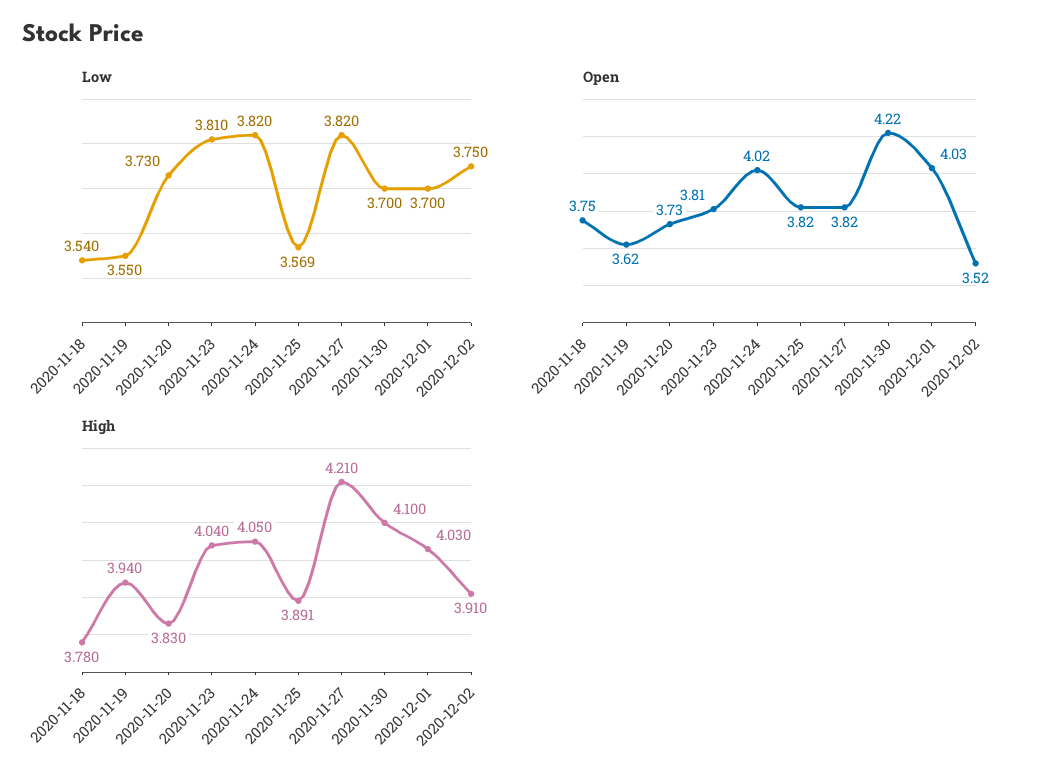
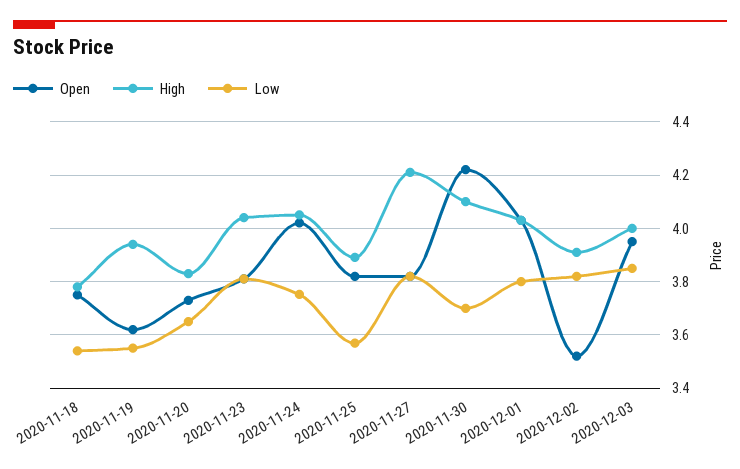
Low, 2020-11-20: 3.73 -> 3.65
Low, 2020-11-24: 3.82 -> 3.75
Low, 2020-12-01: 3.7 -> 3.8
Low, 2020-12-02: 3.75 -> 3.825
Open, 2020-12-03: none -> 3.95
High, 2020-12-03: none -> 4
Low, 2020-12-03: none -> 3.85

